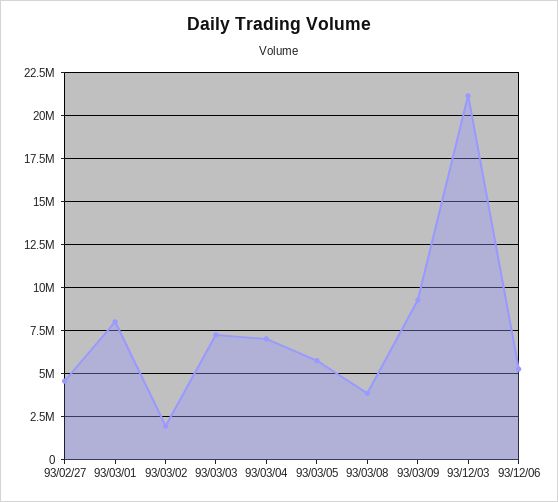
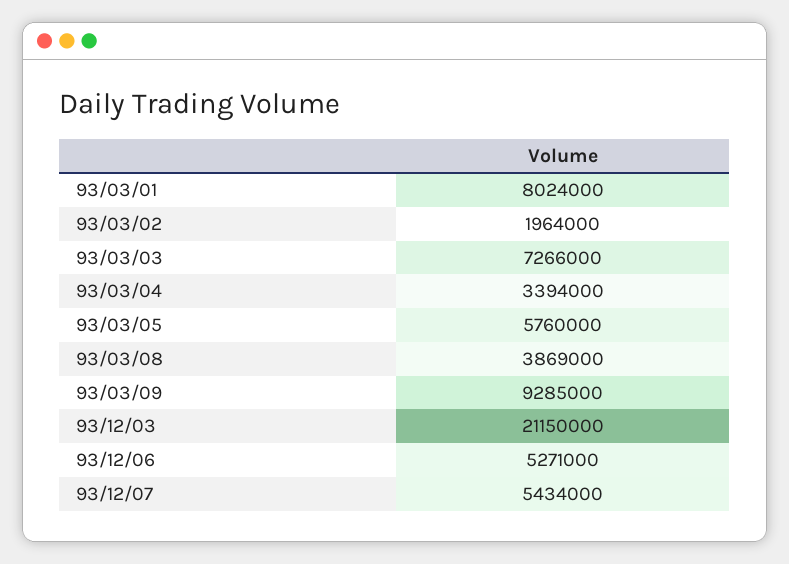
93/02/27: 4500000 -> none
93/03/04: 7000000 -> 3394000
93/12/07: none -> 5434000

